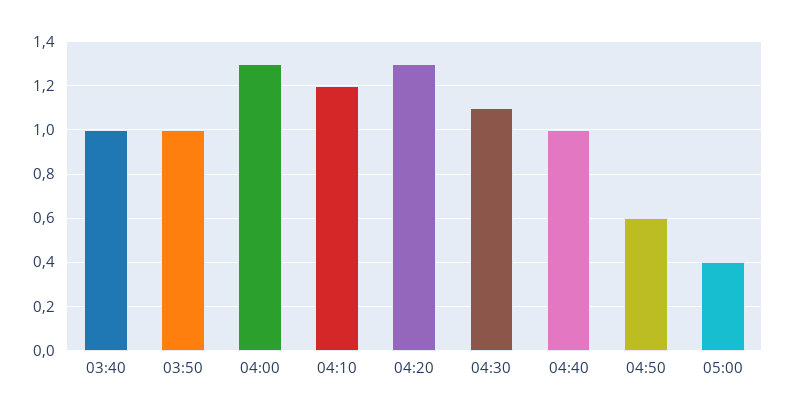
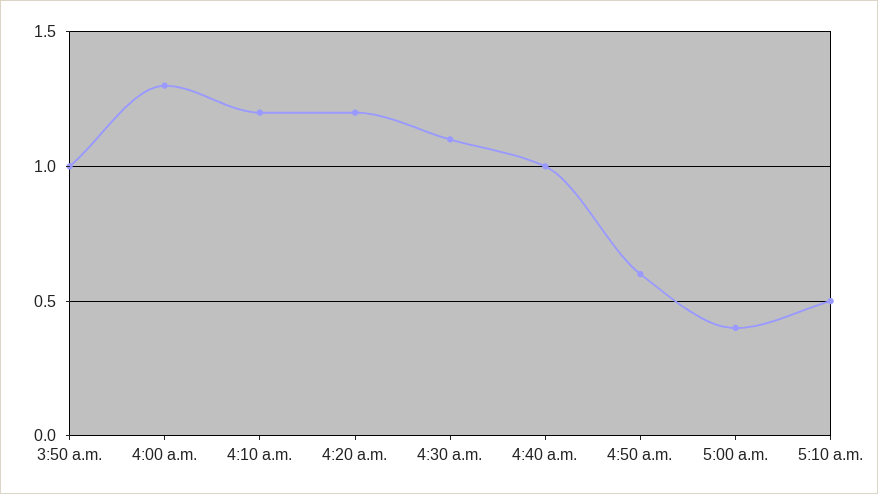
03:40: 1 -> none
04:20: 1.3 -> 1.2
5:10 a.m.: none -> 0.5

